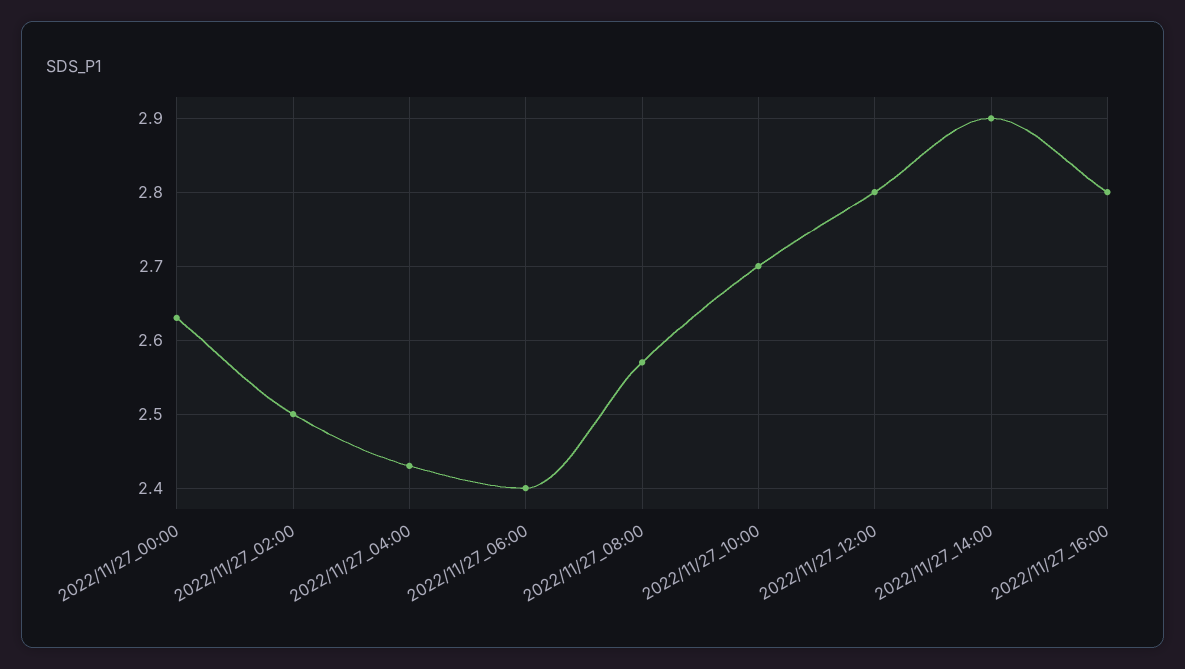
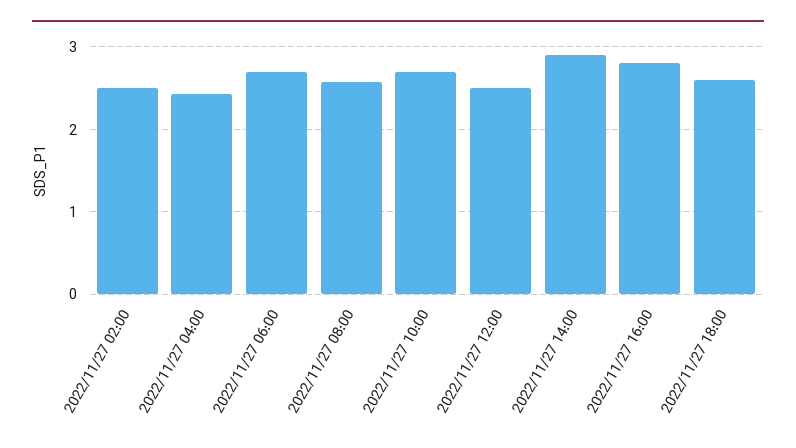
2022/11/27_00:00: 2.63 -> none
2022/11/27_06:00: 2.4 -> 2.7
2022/11/27_12:00: 2.8 -> 2.5
2022/11/27 18:00: none -> 2.6

